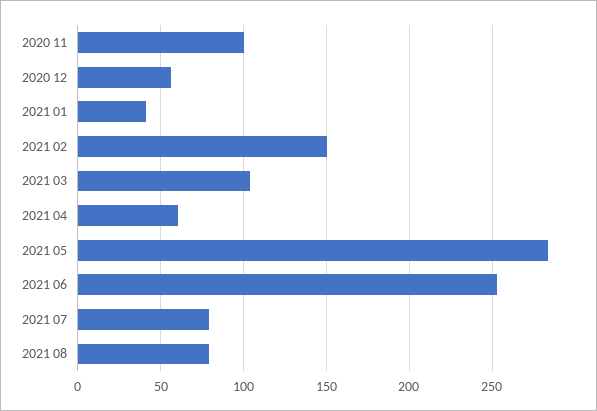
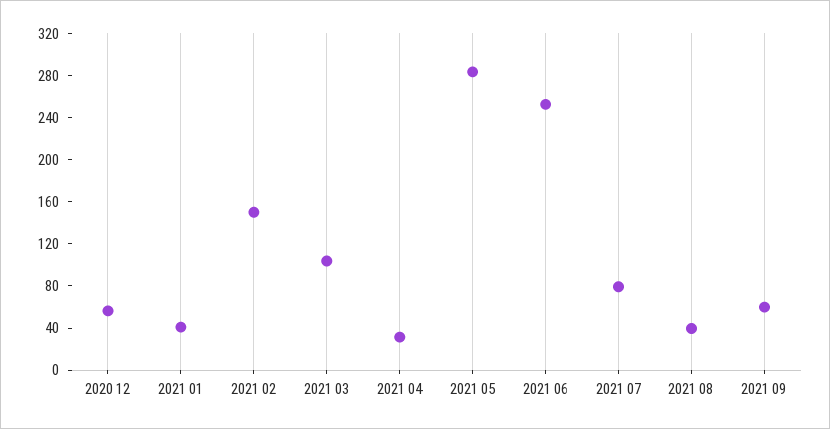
2020 11: 100 -> none
2021 04: 60 -> 30
2021 08: 80 -> 40
2021 09: none -> 60

